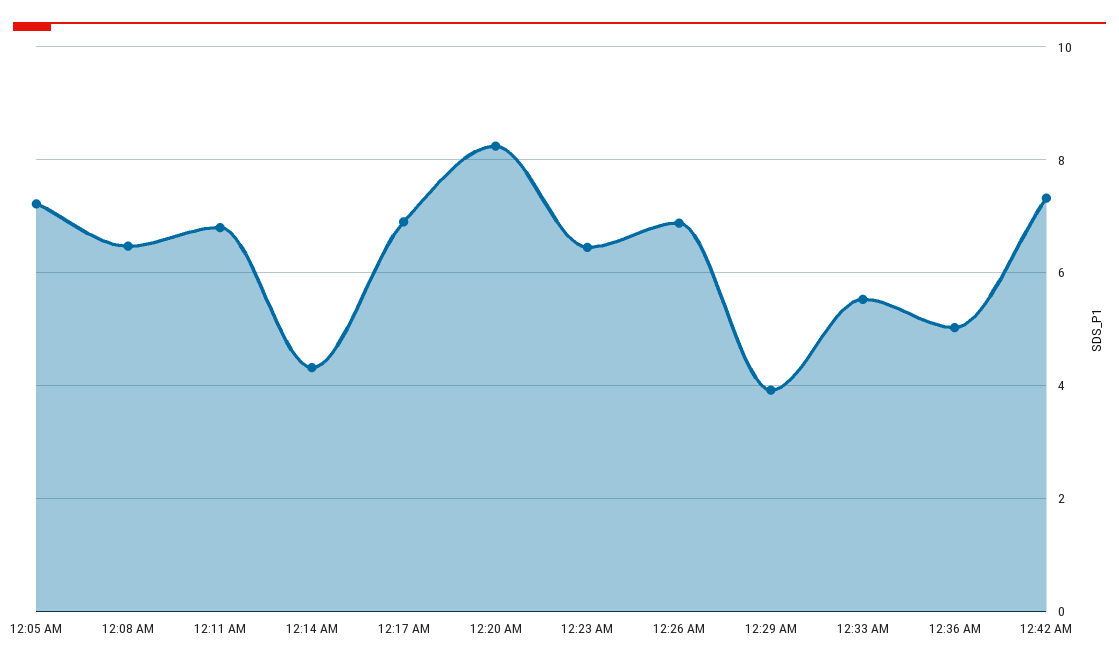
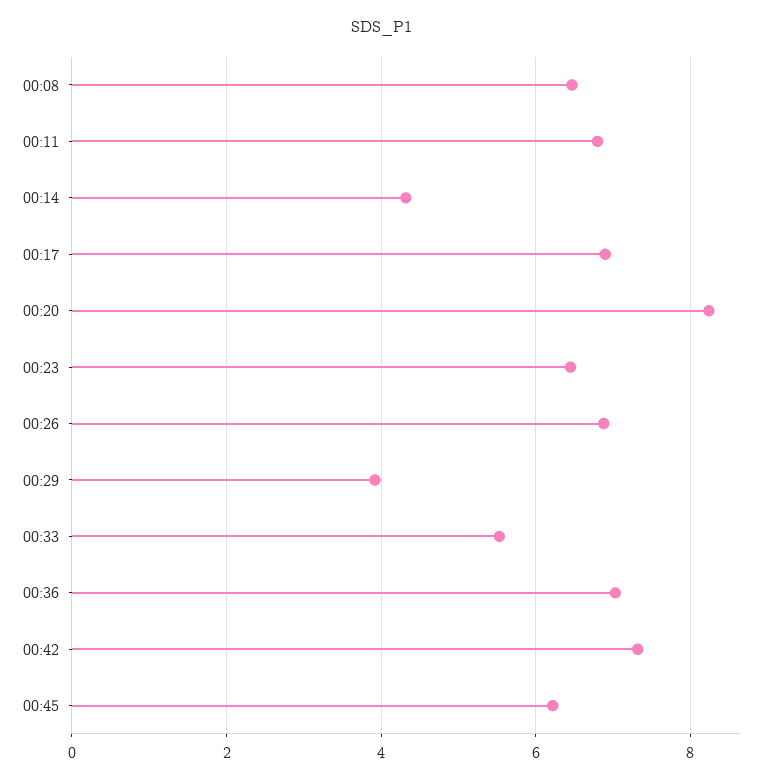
12:05 AM: 7.2 -> none
12:36 AM: 5 -> 7
00:45: none -> 6.2

